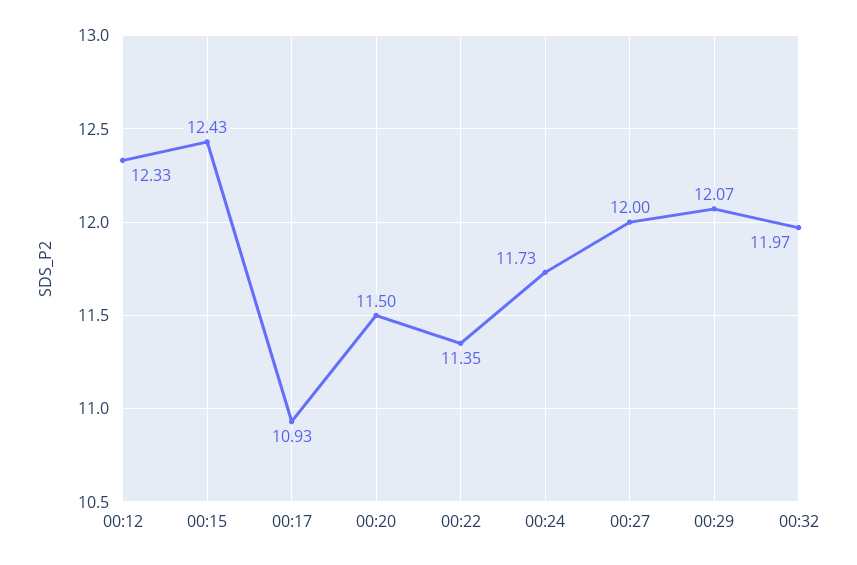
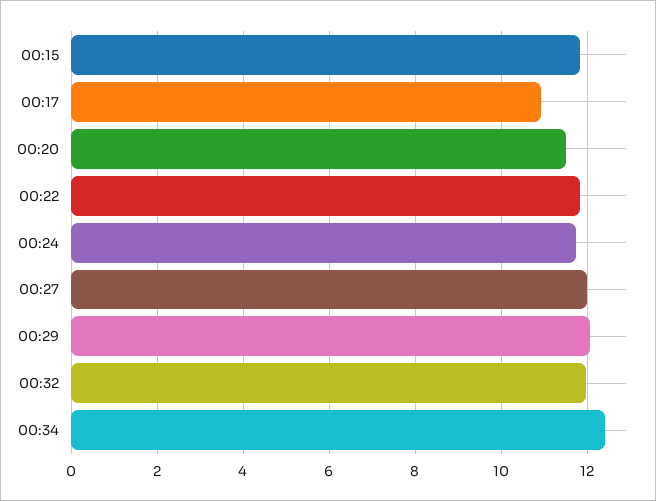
00:12: 12.33 -> none
00:15: 12.43 -> 11.8
00:22: 11.35 -> 11.8
00:34: none -> 12.4

